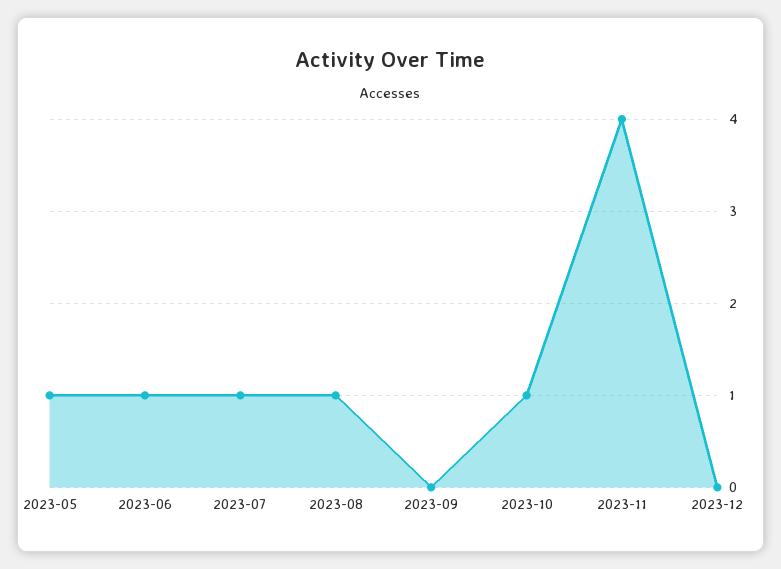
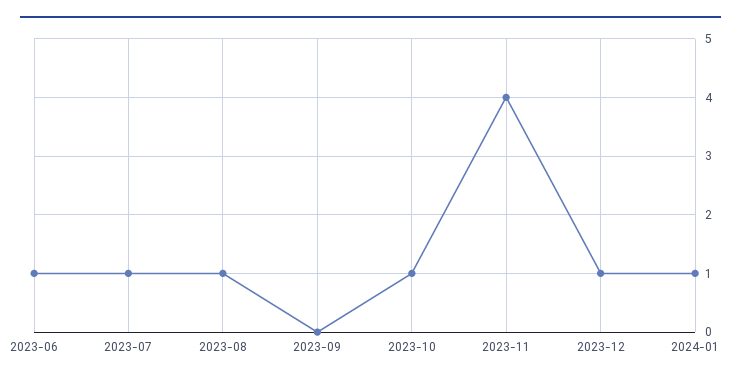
2023-05: 1 -> none
2023-12: 0 -> 1
2024-01: none -> 1

